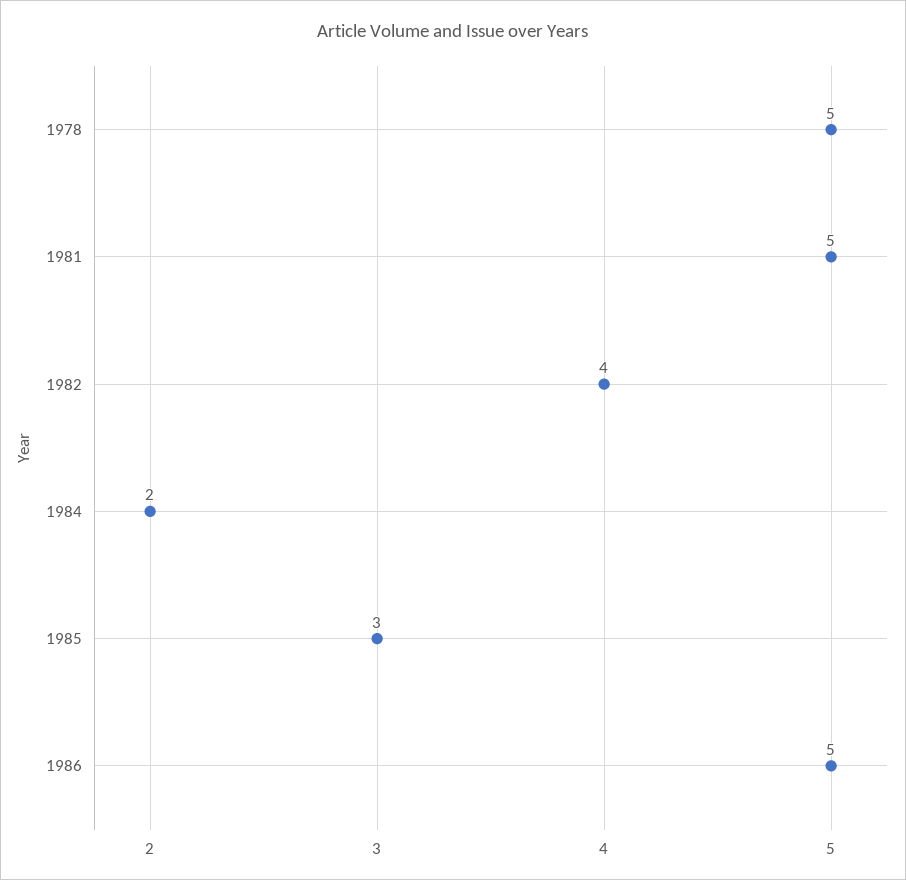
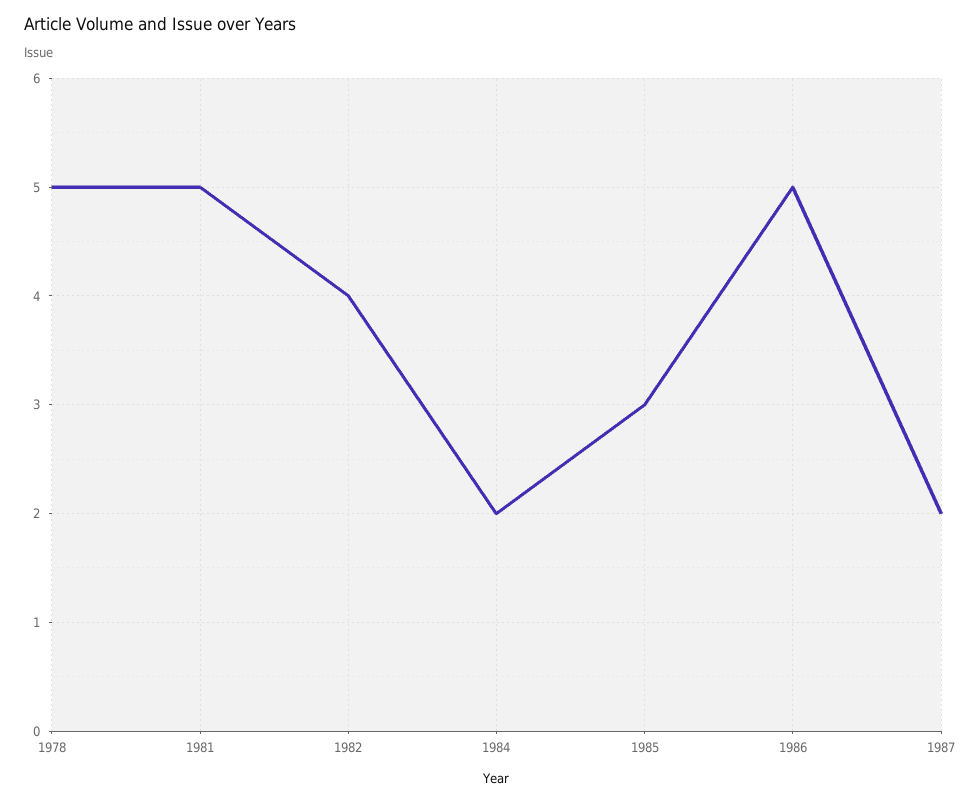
1987: none -> 2

